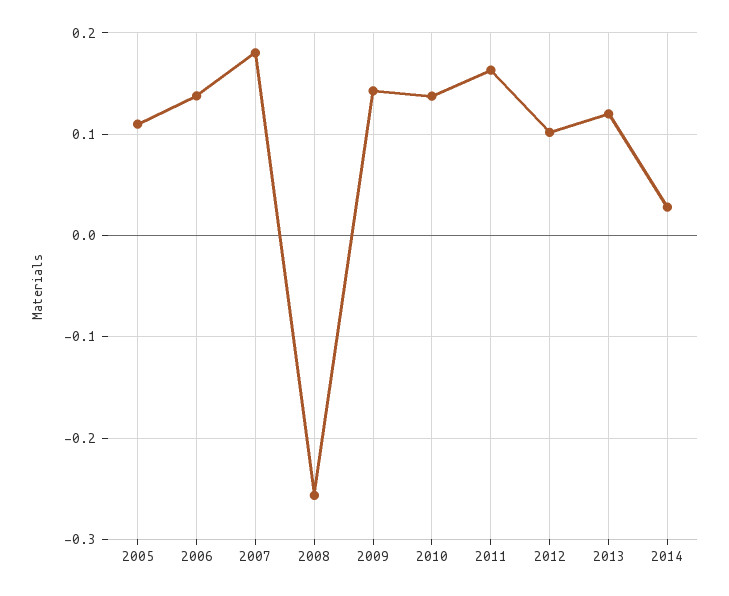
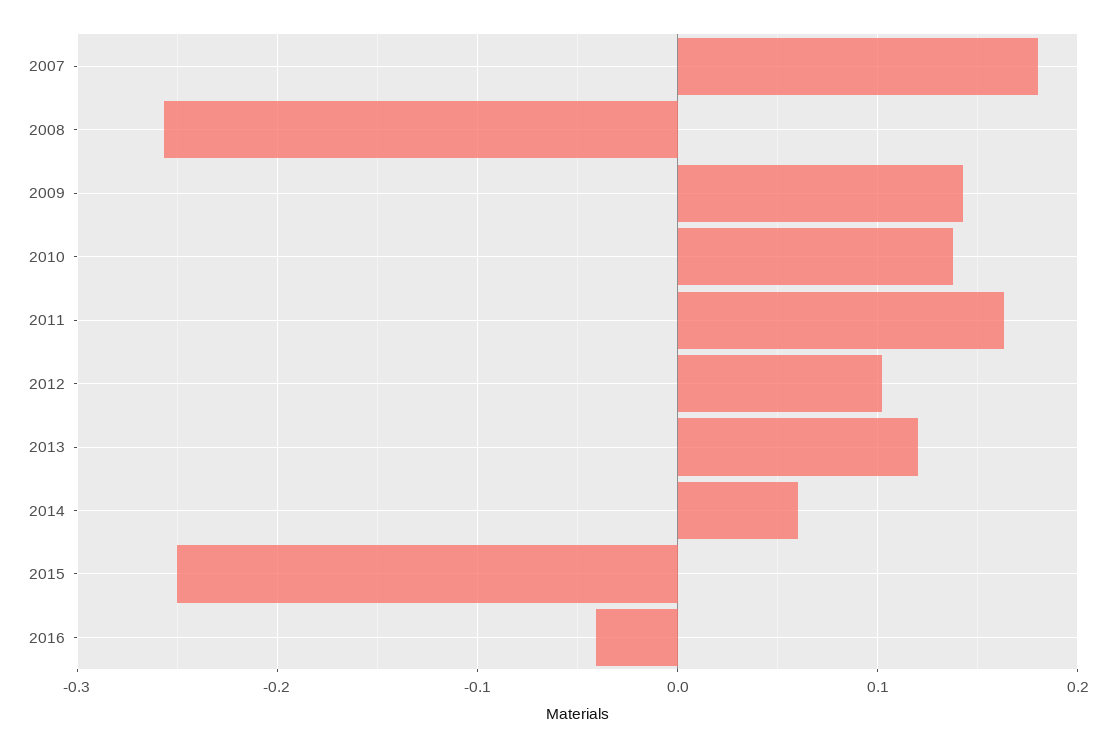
2005: 0.11 -> none
2006: 0.14 -> none
2014: 0.03 -> 0.06
2015: none -> -0.25
2016: none -> -0.04

